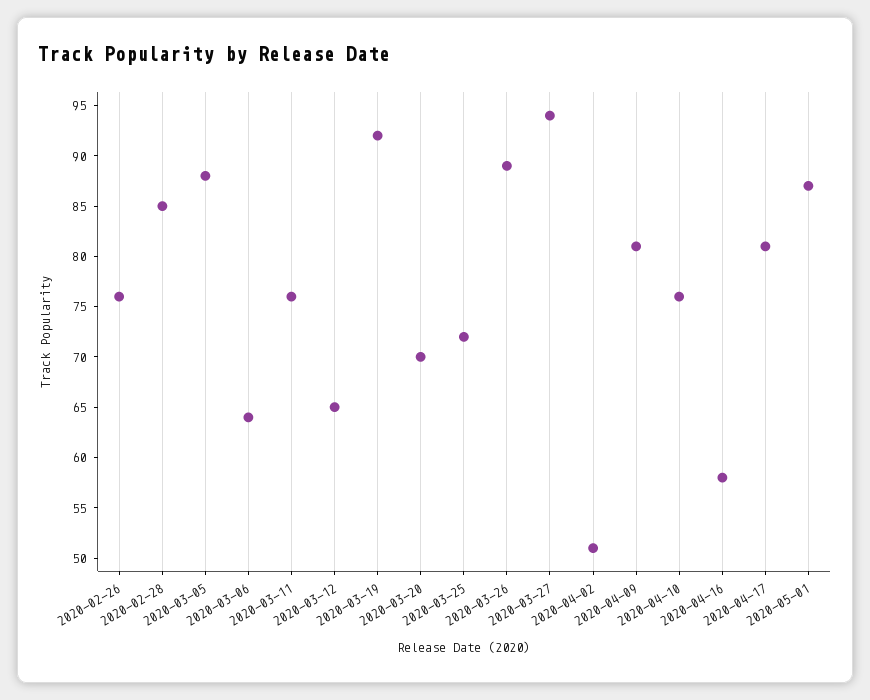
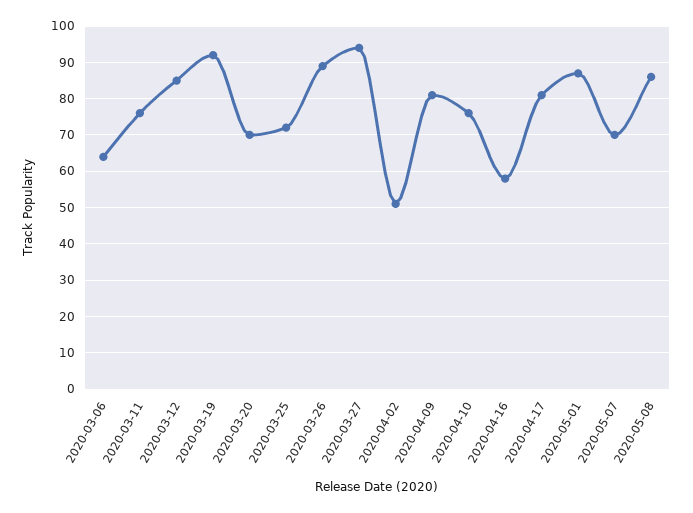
2020-02-26: 76 -> none
2020-02-28: 85 -> none
2020-03-05: 88 -> none
2020-03-12: 65 -> 85
2020-05-07: none -> 70
2020-05-08: none -> 85

